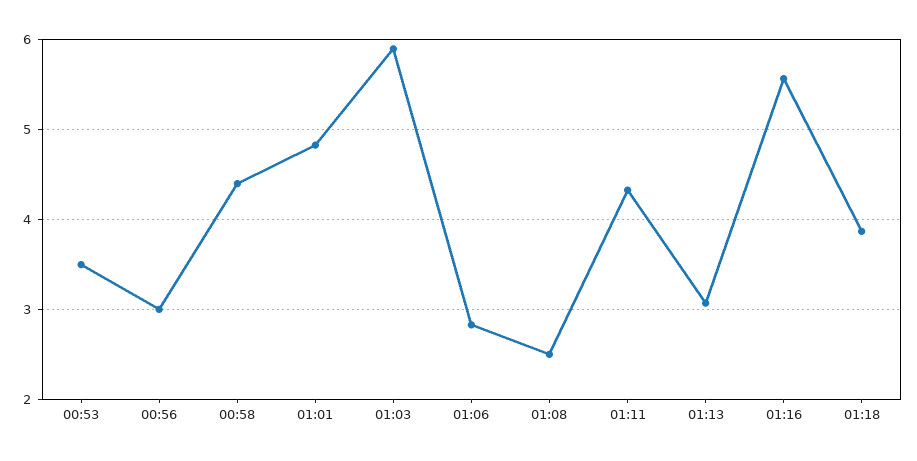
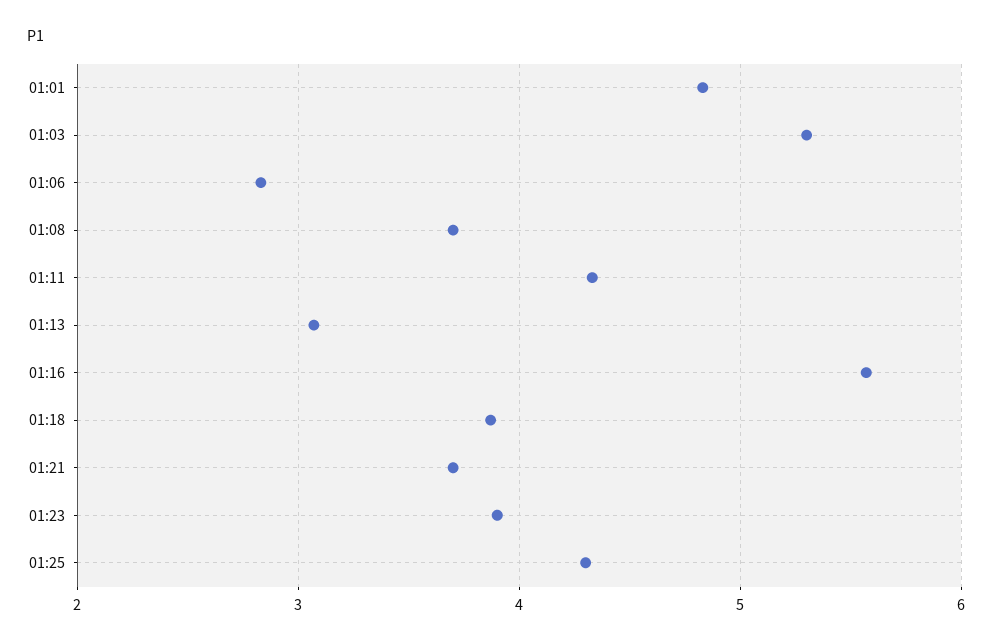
00:53: 3.5 -> none
00:56: 3 -> none
00:58: 4.4 -> none
01:03: 5.9 -> 5.3
01:08: 2.5 -> 3.7
01:21: none -> 3.7
01:23: none -> 3.9
01:25: none -> 4.3

